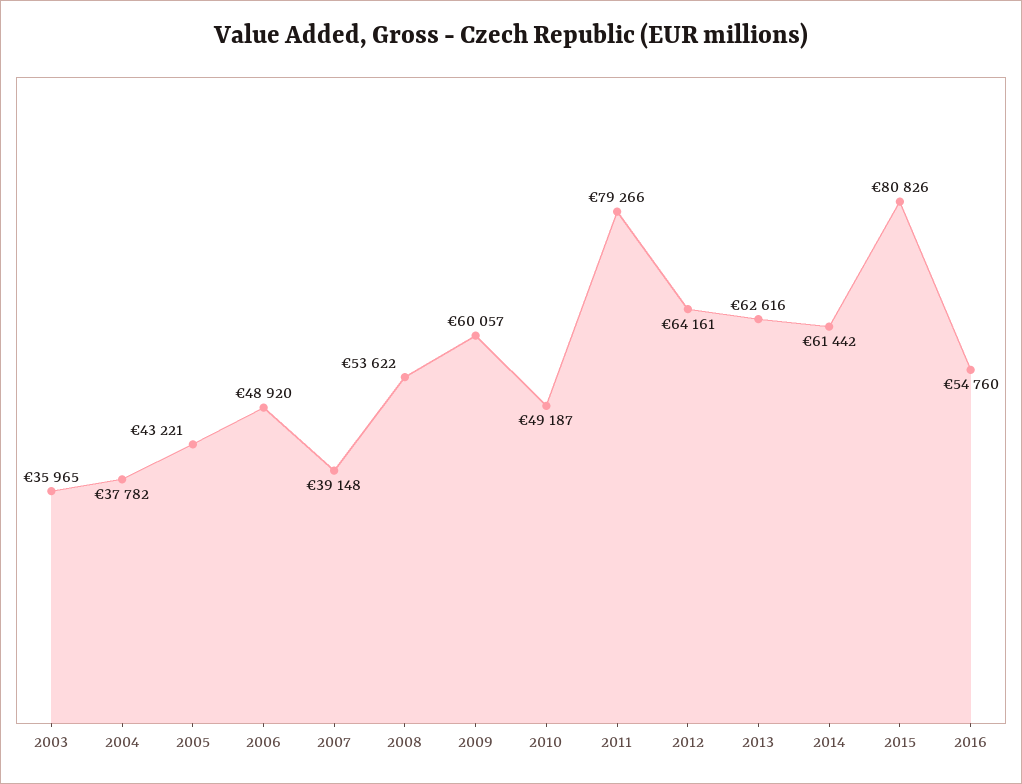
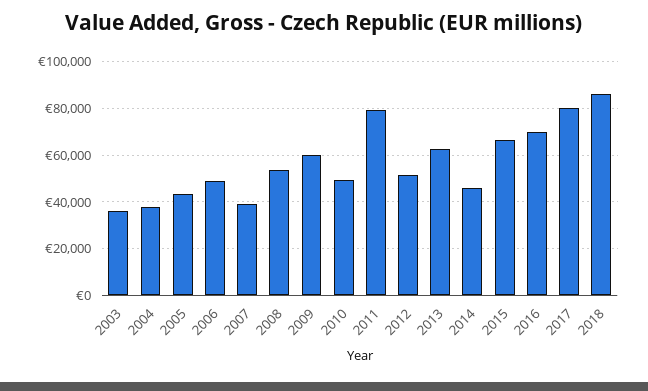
2012: 64161 -> 50000
2014: 61442 -> 45000
2015: 80826 -> 65000
2016: 54760 -> 70000
2017: none -> 80000
2018: none -> 85000

